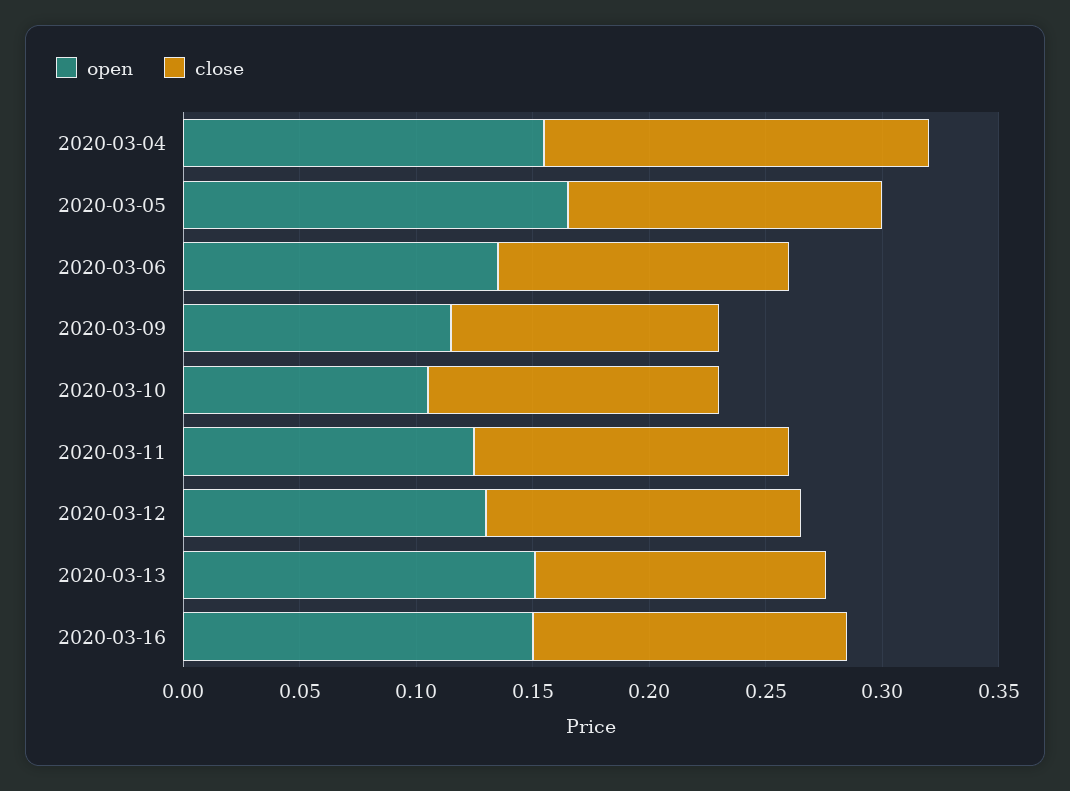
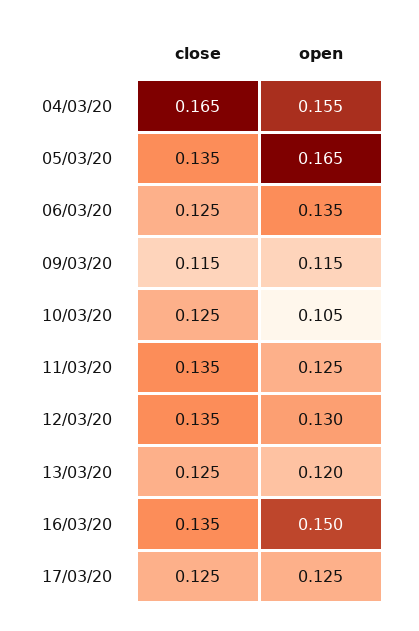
open, 2020-03-13: 0.15 -> 0.12
close, 17/03/20: none -> 0.125
open, 17/03/20: none -> 0.125

